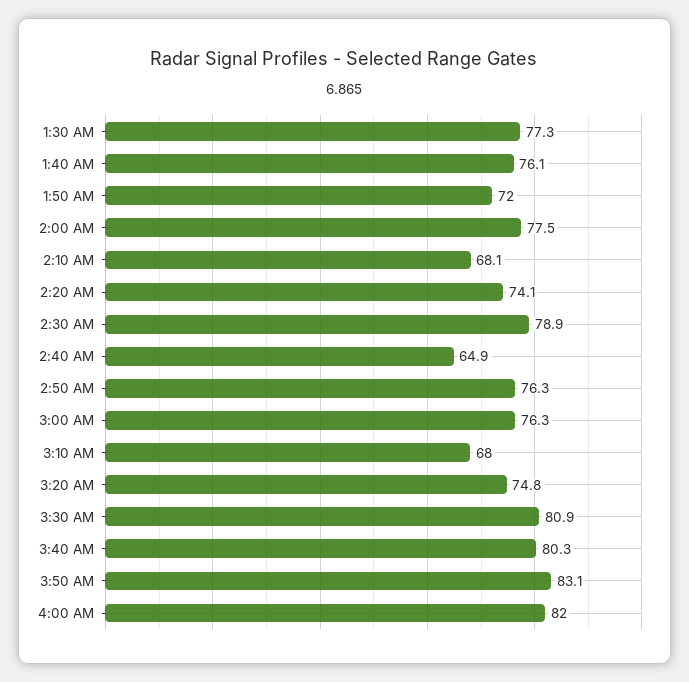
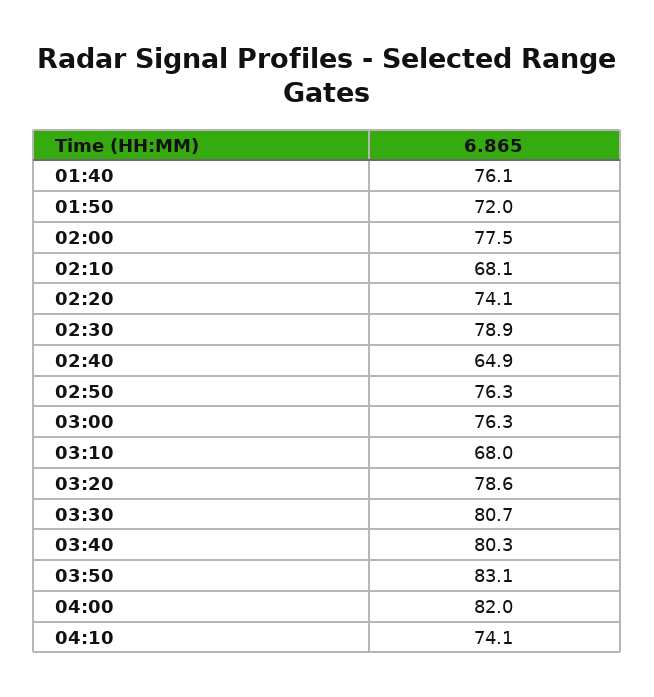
1:30 AM: 77.3 -> none
3:20 AM: 74.8 -> 78.6
3:30 AM: 80.9 -> 80.7
04:10: none -> 74.1

